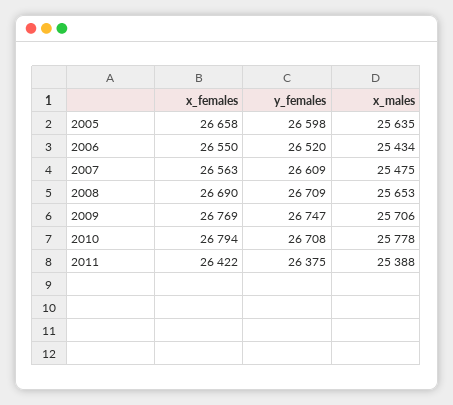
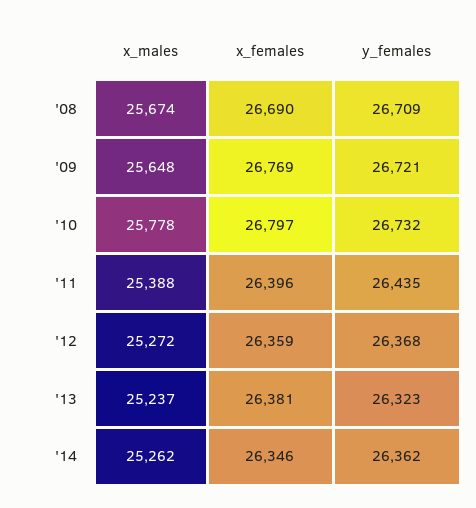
x_females, 2005: 26658 -> none
y_females, 2005: 26598 -> none
x_males, 2005: 25635 -> none
x_females, 2006: 26550 -> none
y_females, 2006: 26520 -> none
x_males, 2006: 25434 -> none
x_females, 2007: 26563 -> none
y_females, 2007: 26609 -> none
x_males, 2007: 25475 -> none
x_males, 2008: 25653 -> 25674
y_females, 2009: 26747 -> 26721
x_males, 2009: 25706 -> 25648
x_females, 2010: 26794 -> 26797
y_females, 2010: 26708 -> 26732
x_females, 2011: 26422 -> 26396
y_females, 2011: 26375 -> 26435
x_males, '12: none -> 25272
x_females, '12: none -> 26359
y_females, '12: none -> 26368
x_males, '13: none -> 25237
x_females, '13: none -> 26381
y_females, '13: none -> 26323
x_males, '14: none -> 25262
x_females, '14: none -> 26346
y_females, '14: none -> 26362

